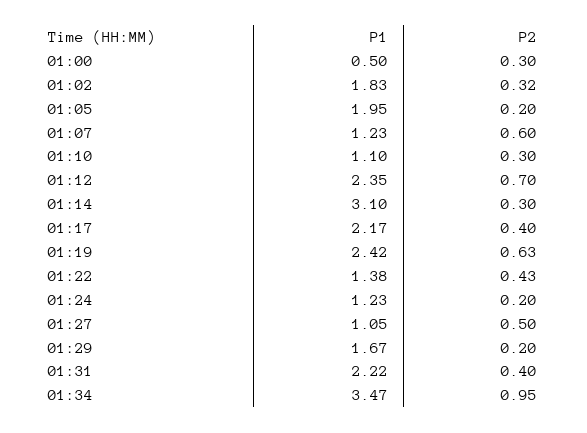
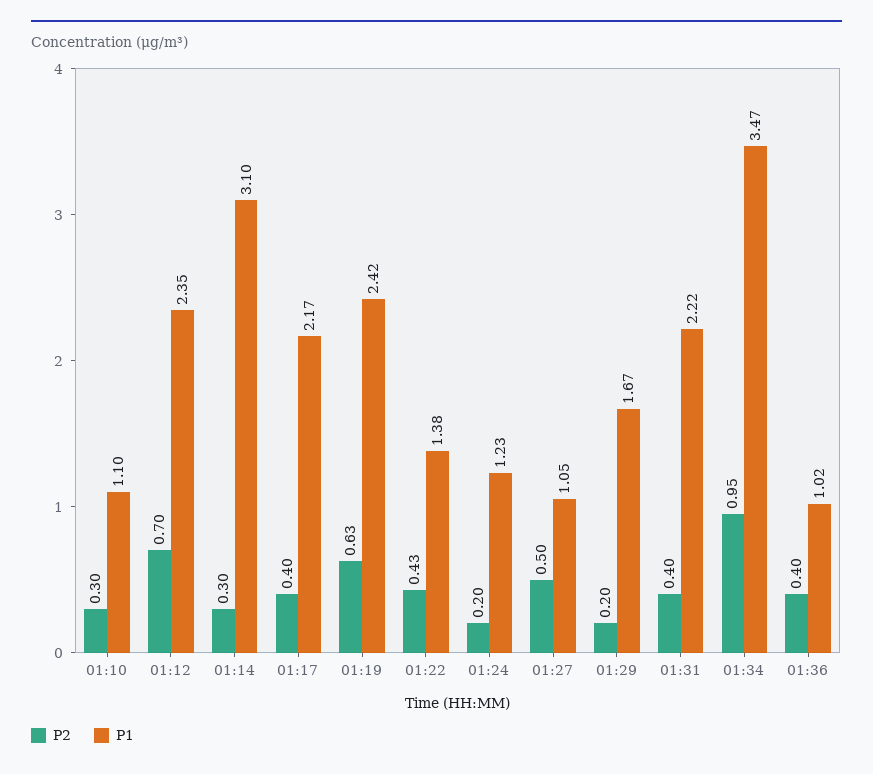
P1, 01:00: 0.5 -> none
P2, 01:00: 0.3 -> none
P1, 01:02: 1.83 -> none
P2, 01:02: 0.32 -> none
P1, 01:05: 1.95 -> none
P2, 01:05: 0.2 -> none
P1, 01:07: 1.23 -> none
P2, 01:07: 0.6 -> none
P2, 01:36: none -> 0.4
P1, 01:36: none -> 1.02

